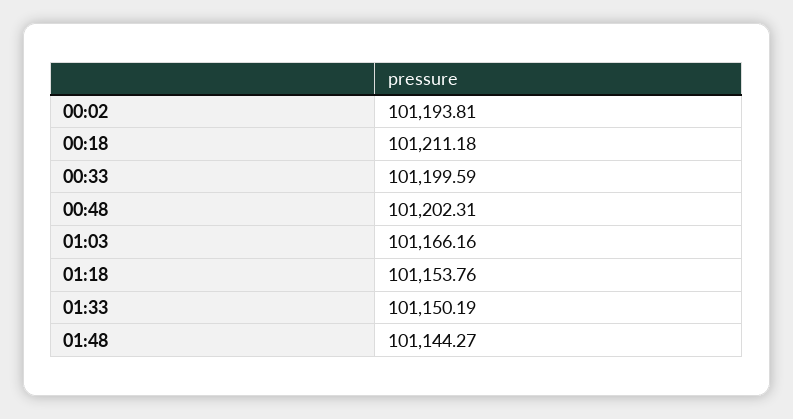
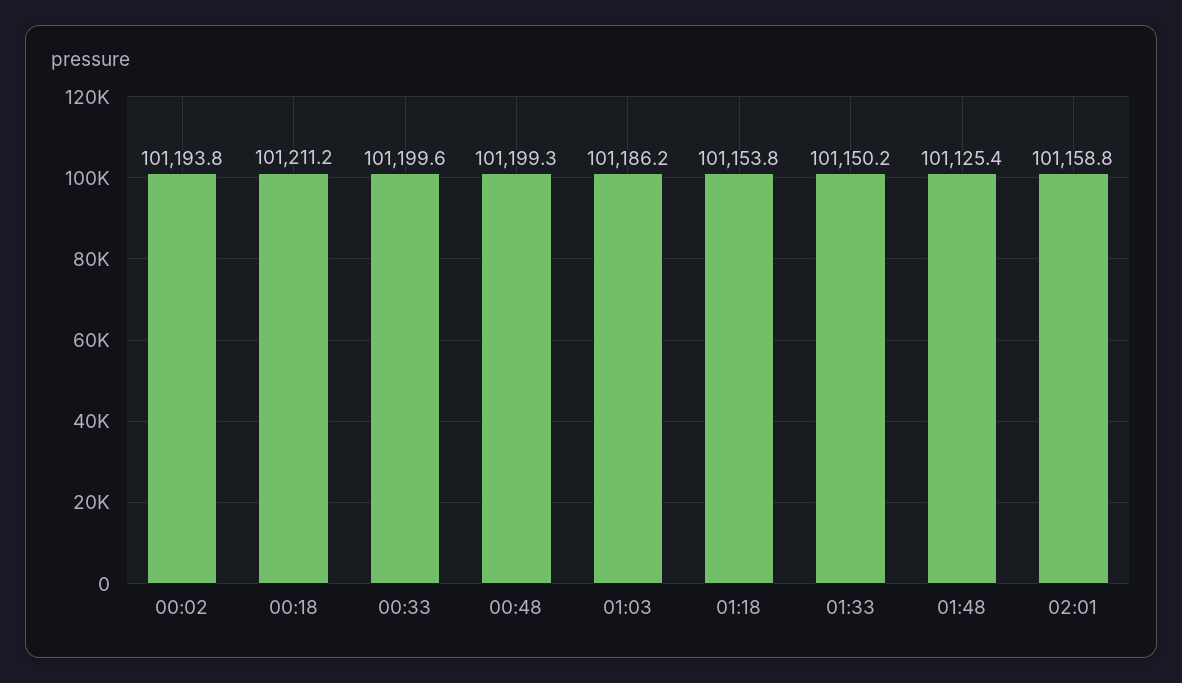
00:48: 101202.31 -> 101199.3
01:03: 101166.16 -> 101186.2
01:48: 101144.27 -> 101125.4
02:01: none -> 101158.8

